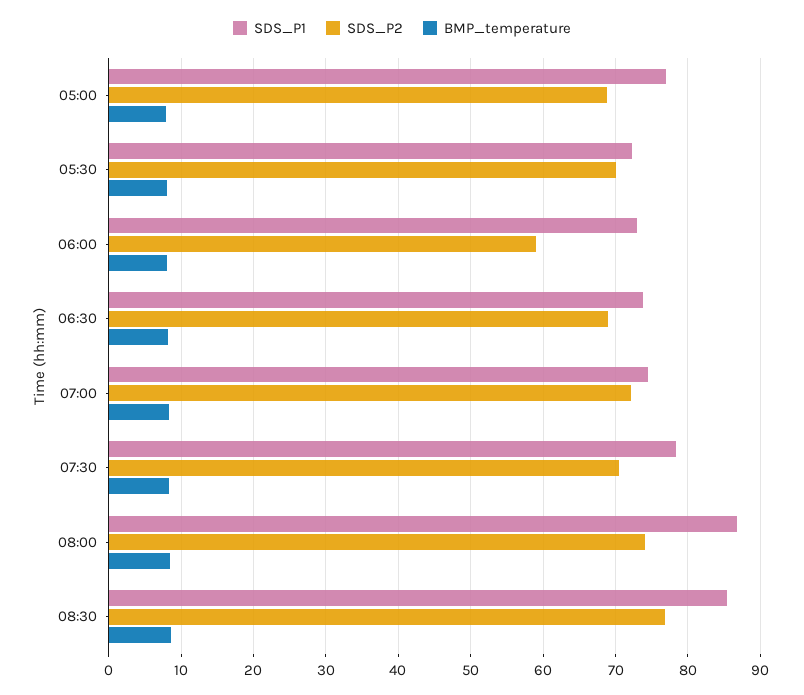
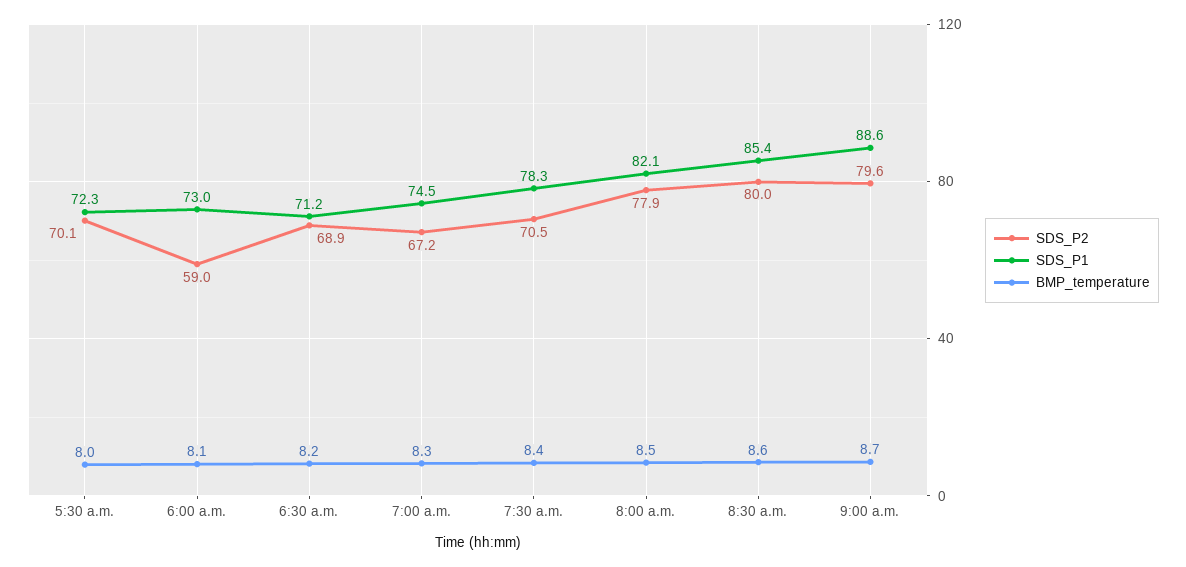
SDS_P1, 05:00: 77 -> none
SDS_P2, 05:00: 69 -> none
BMP_temperature, 05:00: 8 -> none
SDS_P1, 06:30: 74 -> 71.2
SDS_P2, 07:00: 72 -> 67.2
SDS_P1, 08:00: 87 -> 82.1
SDS_P2, 08:00: 74 -> 77.9
SDS_P2, 08:30: 77 -> 80
SDS_P2, 9:00 a.m.: none -> 79.6
SDS_P1, 9:00 a.m.: none -> 88.6
BMP_temperature, 9:00 a.m.: none -> 8.7

